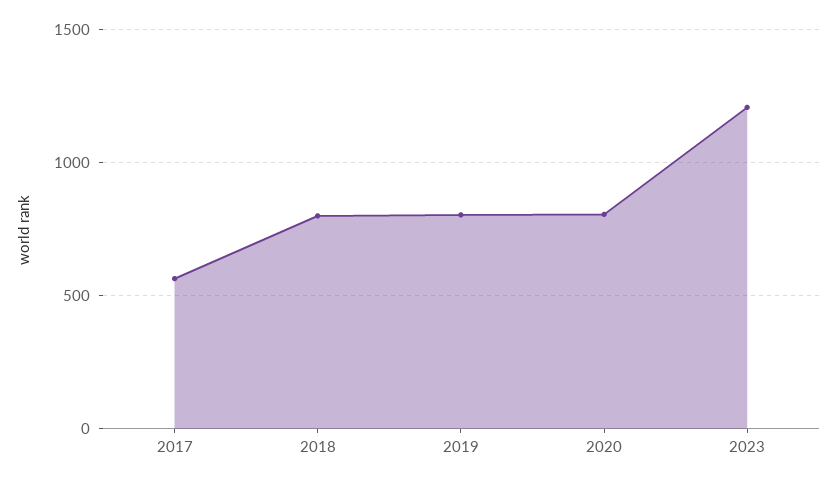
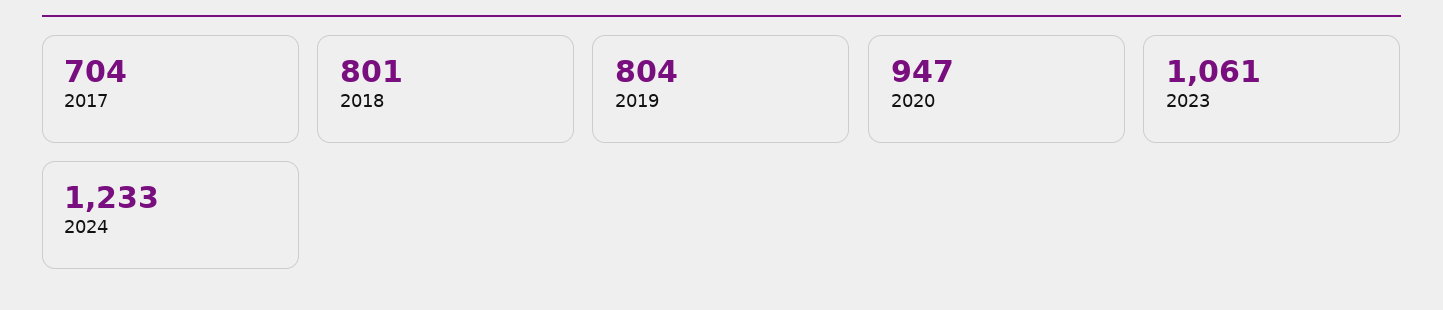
2017: 550 -> 704
2020: 800 -> 947
2023: 1200 -> 1061
2024: none -> 1233

